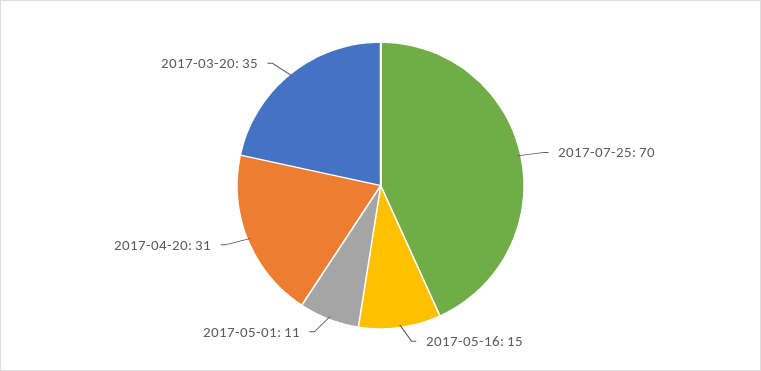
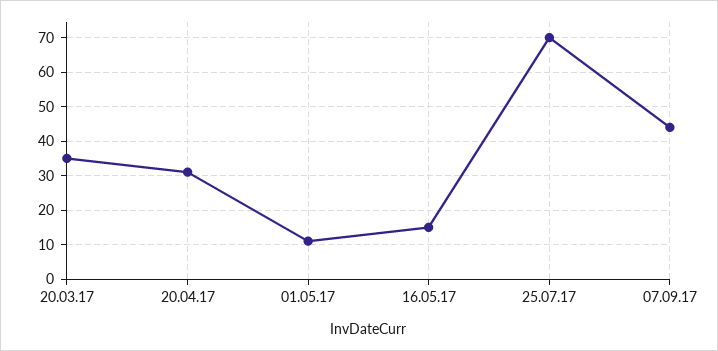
07.09.17: none -> 45

